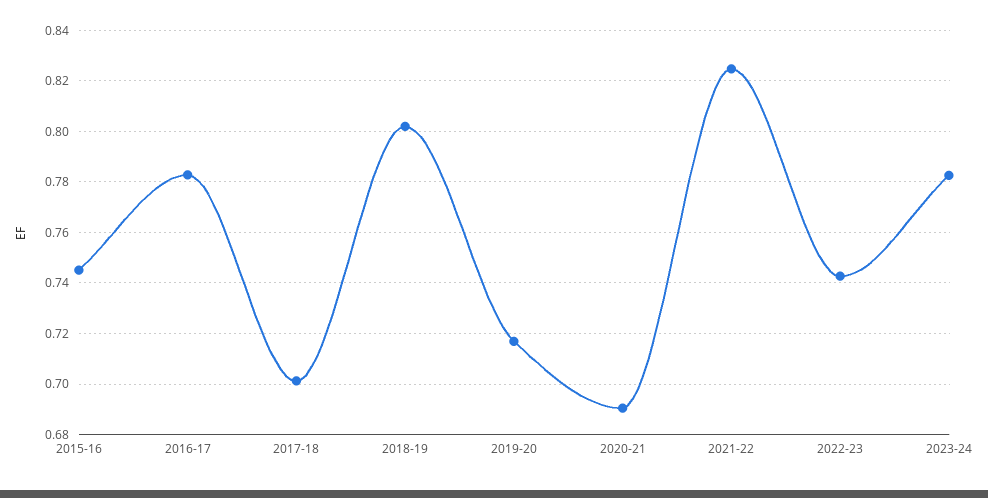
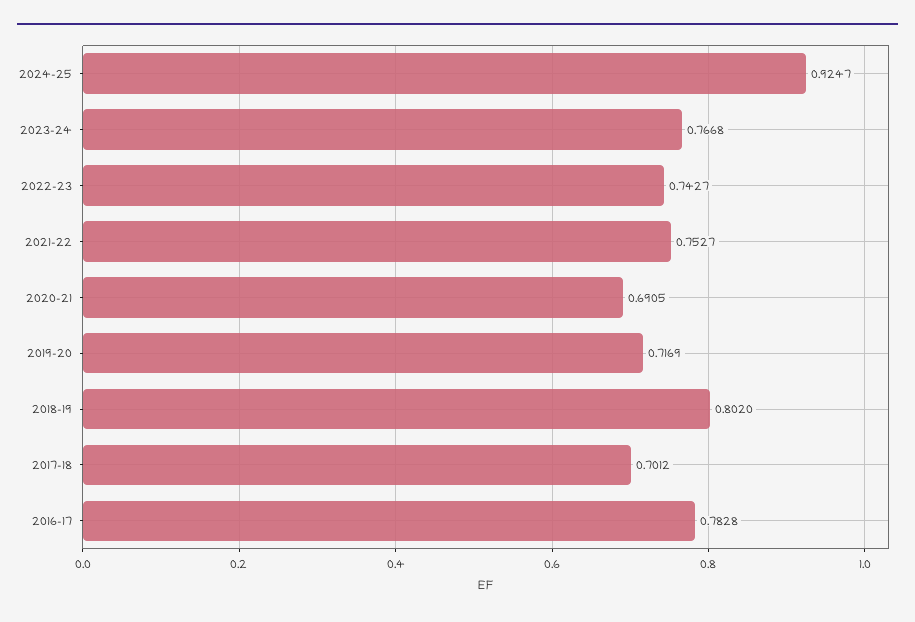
2015-16: 0.745 -> none
2021-22: 0.825 -> 0.7527
2023-24: 0.7825 -> 0.7668
2024-25: none -> 0.9247

